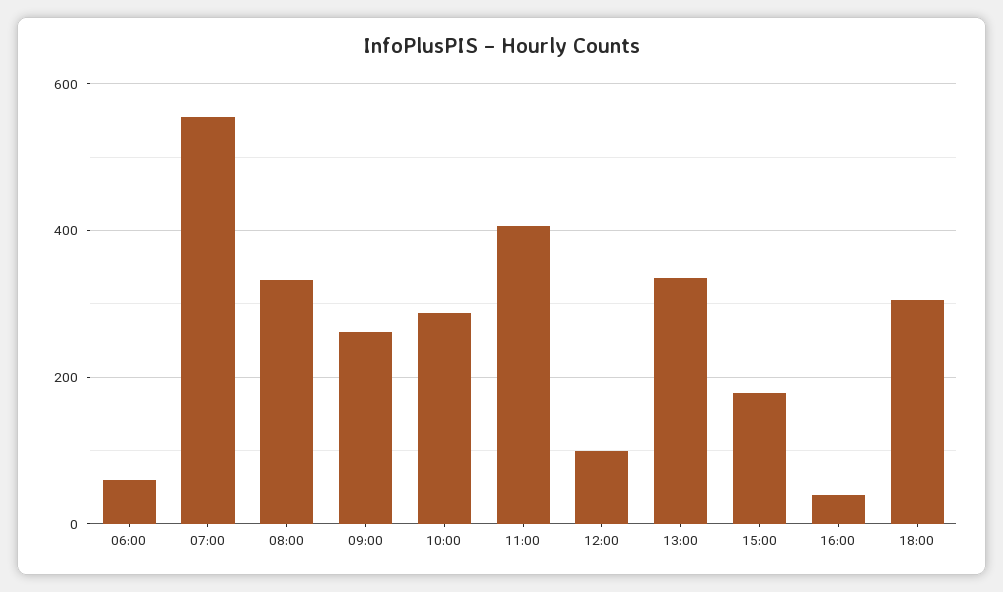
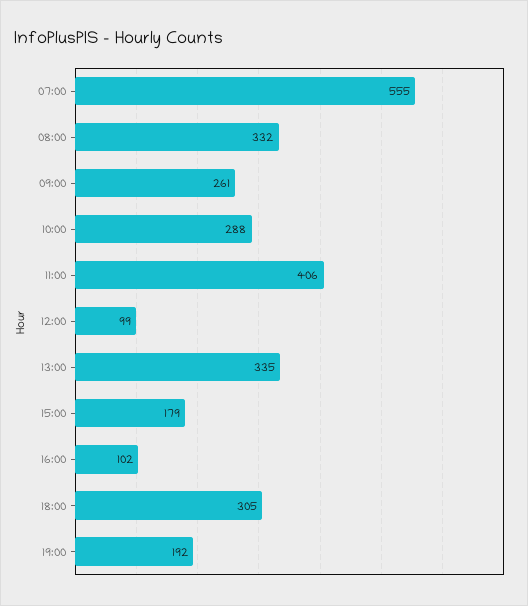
06:00: 60 -> none
16:00: 40 -> 102
19:00: none -> 192

